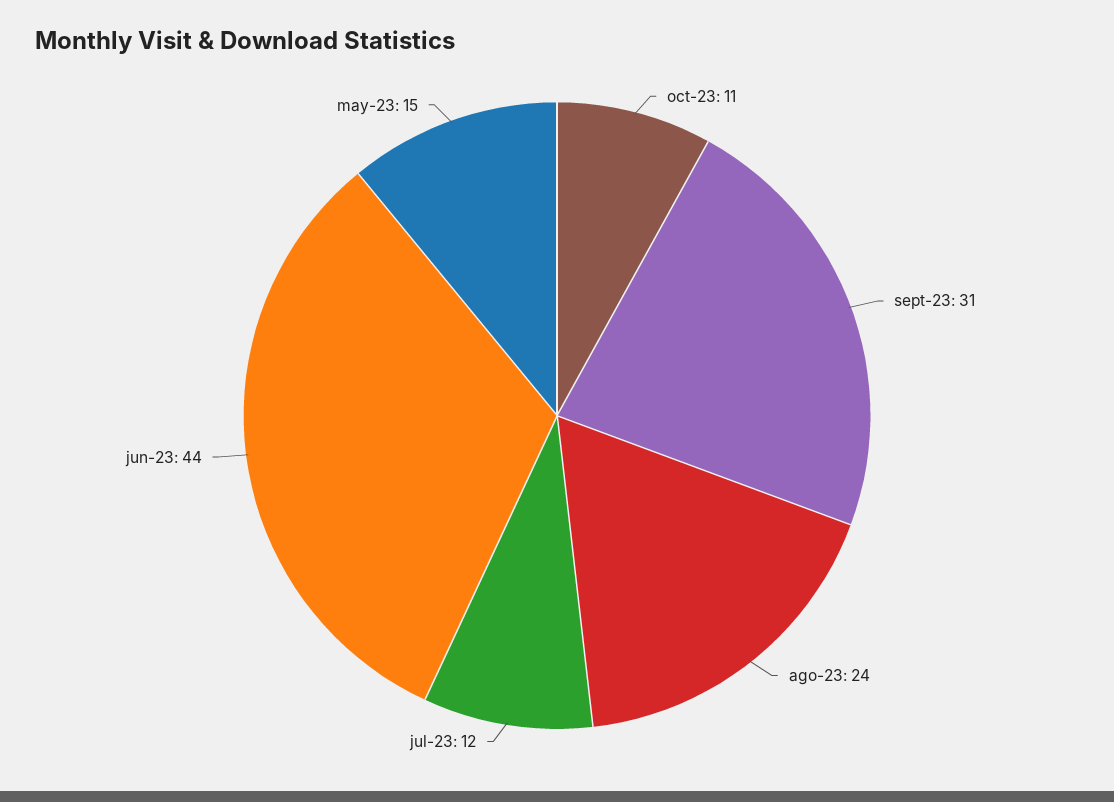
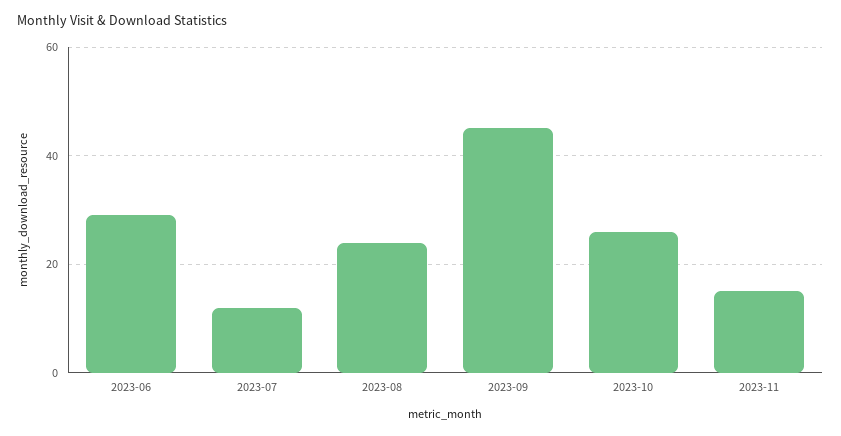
oct-23: 11 -> 25
sept-23: 31 -> 45
jun-23: 44 -> 30
may-23: 15 -> none
2023-11: none -> 15

